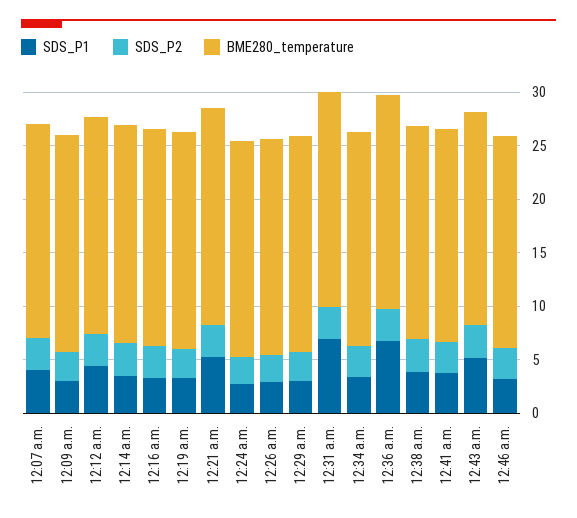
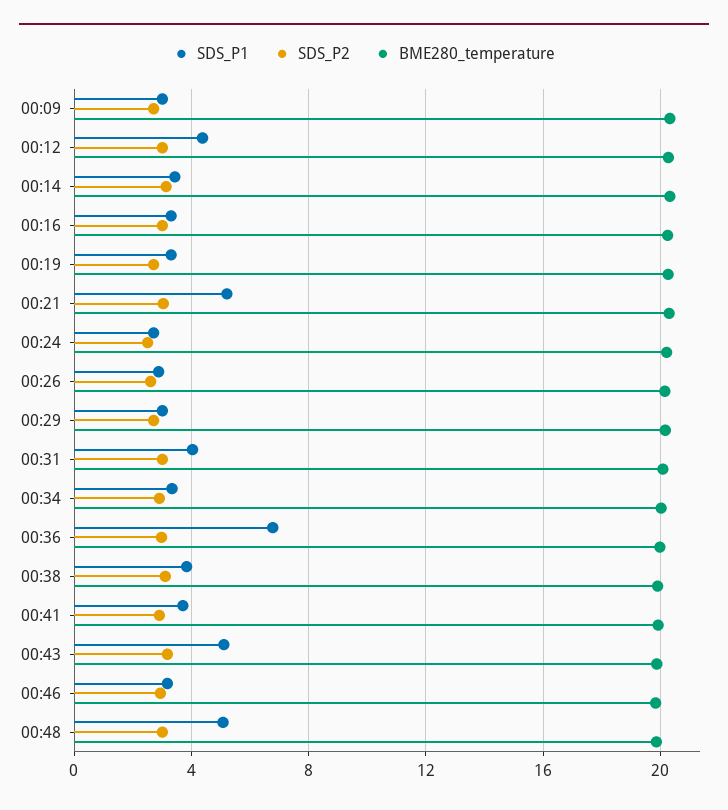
SDS_P1, 12:07 a.m.: 4 -> none
SDS_P2, 12:07 a.m.: 3 -> none
BME280_temperature, 12:07 a.m.: 20 -> none
SDS_P1, 12:31 a.m.: 7 -> 4
SDS_P1, 00:48: none -> 5
SDS_P2, 00:48: none -> 3
BME280_temperature, 00:48: none -> 20

